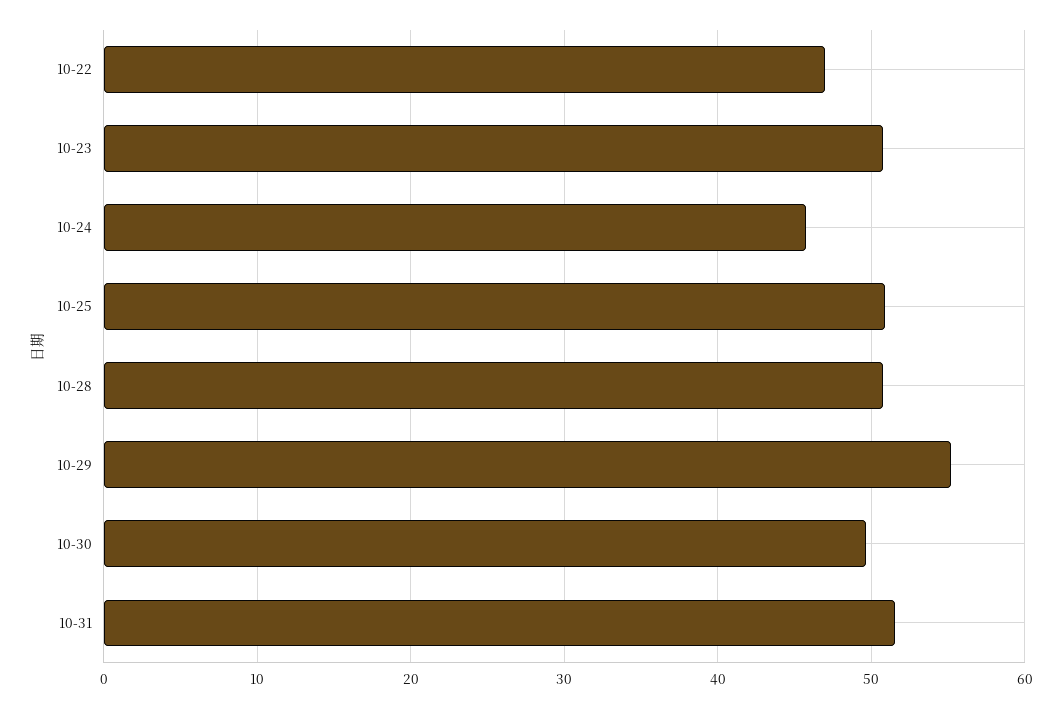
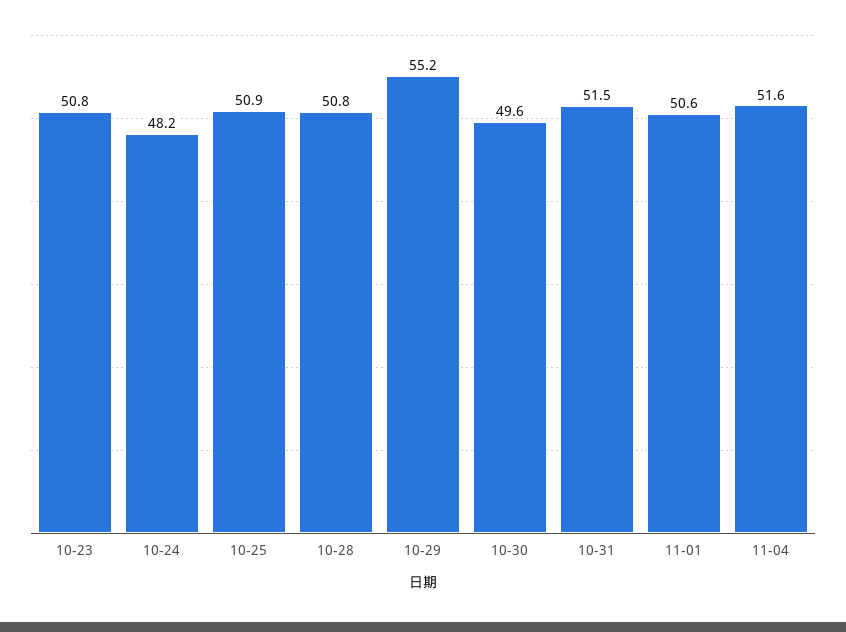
10-22: 47 -> none
10-24: 46 -> 48.2
11-01: none -> 50.6
11-04: none -> 51.6

